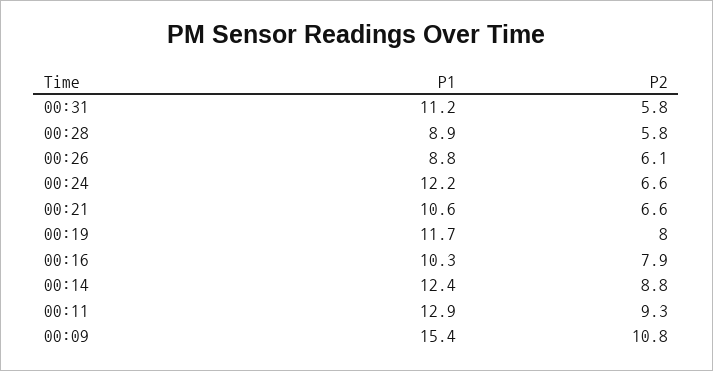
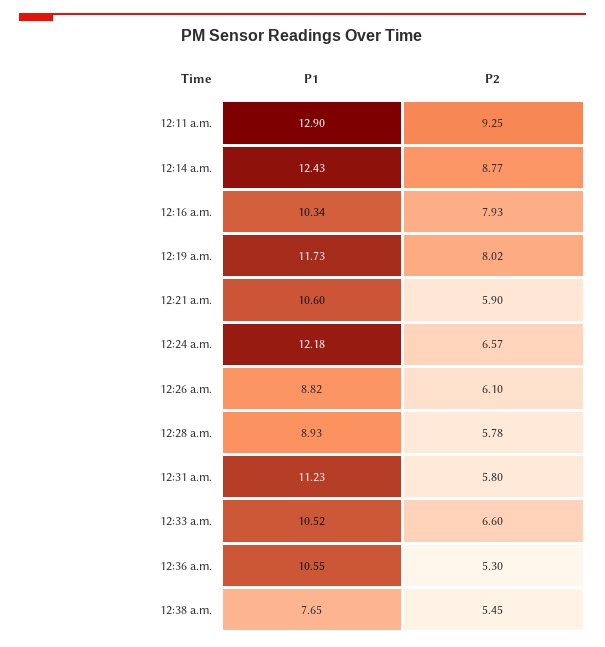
P2, 00:21: 6.6 -> 5.9
P1, 00:09: 15.4 -> none
P2, 00:09: 10.8 -> none
P1, 12:33 a.m.: none -> 10.52
P2, 12:33 a.m.: none -> 6.6
P1, 12:36 a.m.: none -> 10.55
P2, 12:36 a.m.: none -> 5.3
P1, 12:38 a.m.: none -> 7.65
P2, 12:38 a.m.: none -> 5.45

